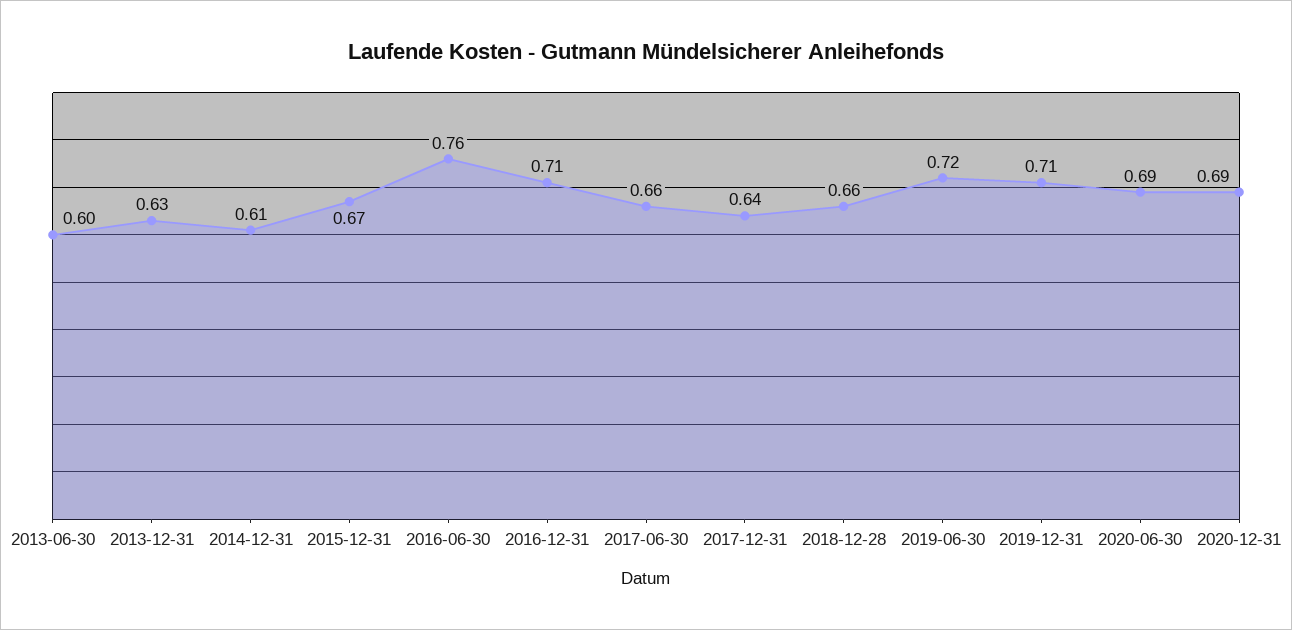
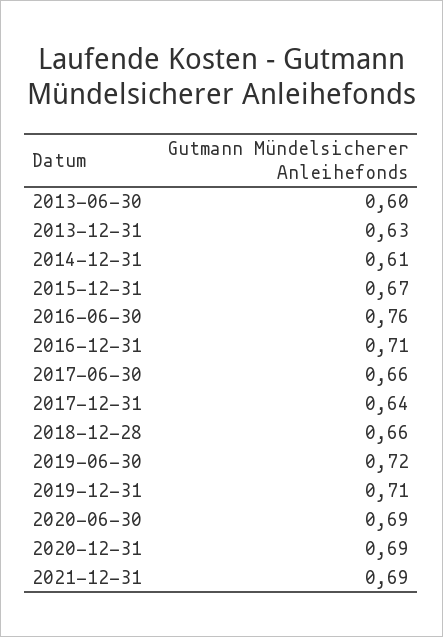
2021-12-31: none -> 0.69

